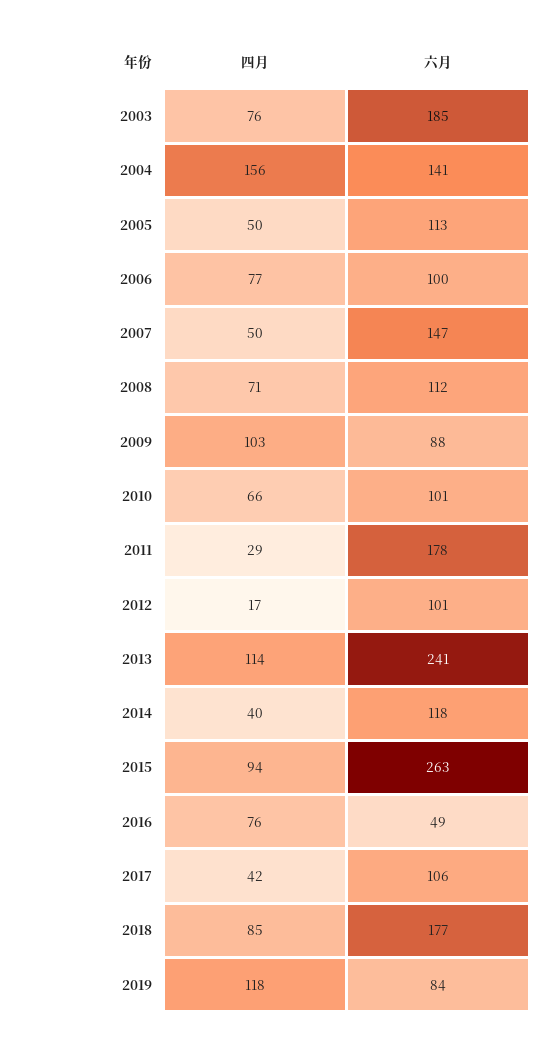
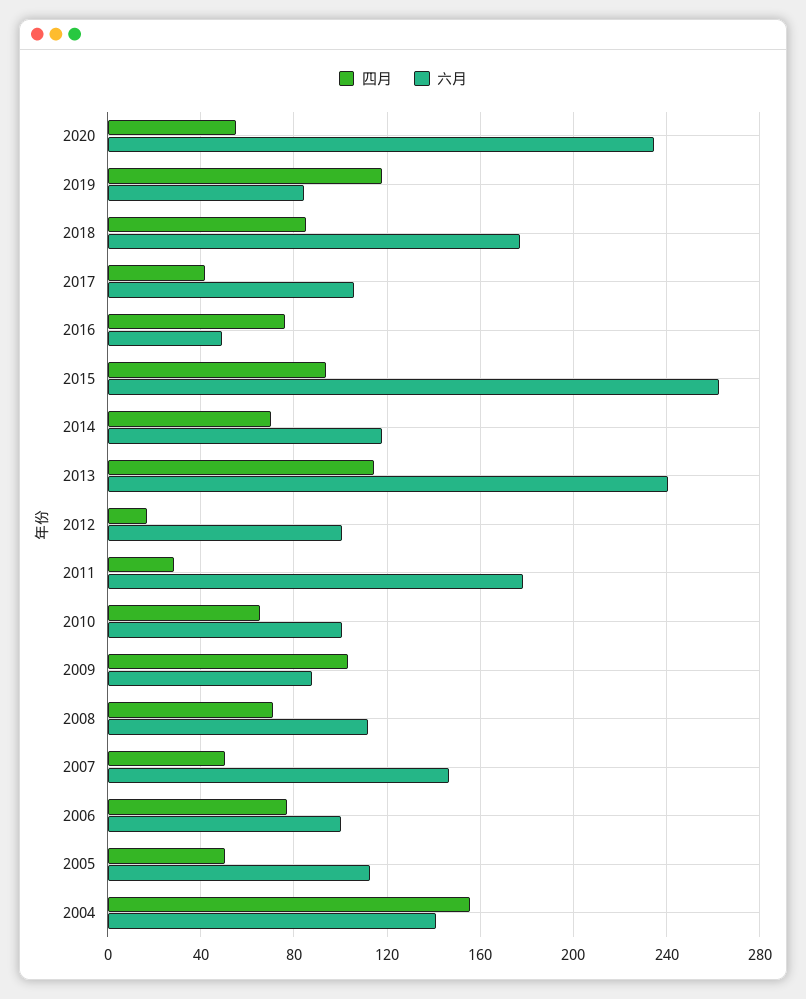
四月, 2003: 76 -> none
六月, 2003: 185 -> none
四月, 2014: 40 -> 70
四月, 2020: none -> 55
六月, 2020: none -> 235

